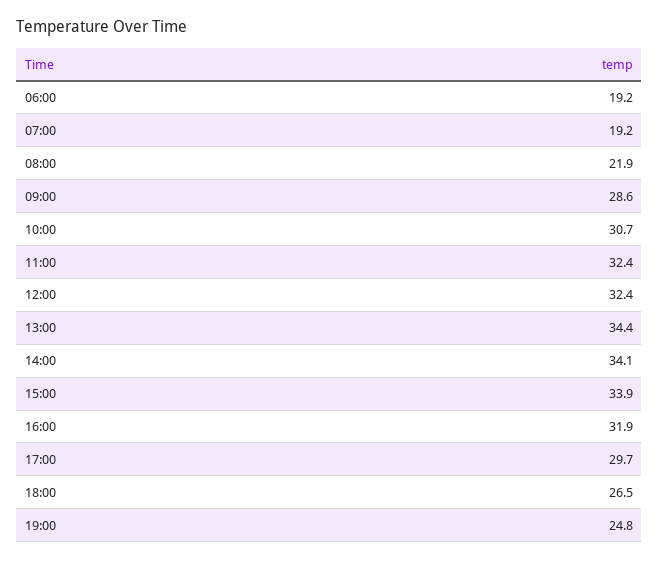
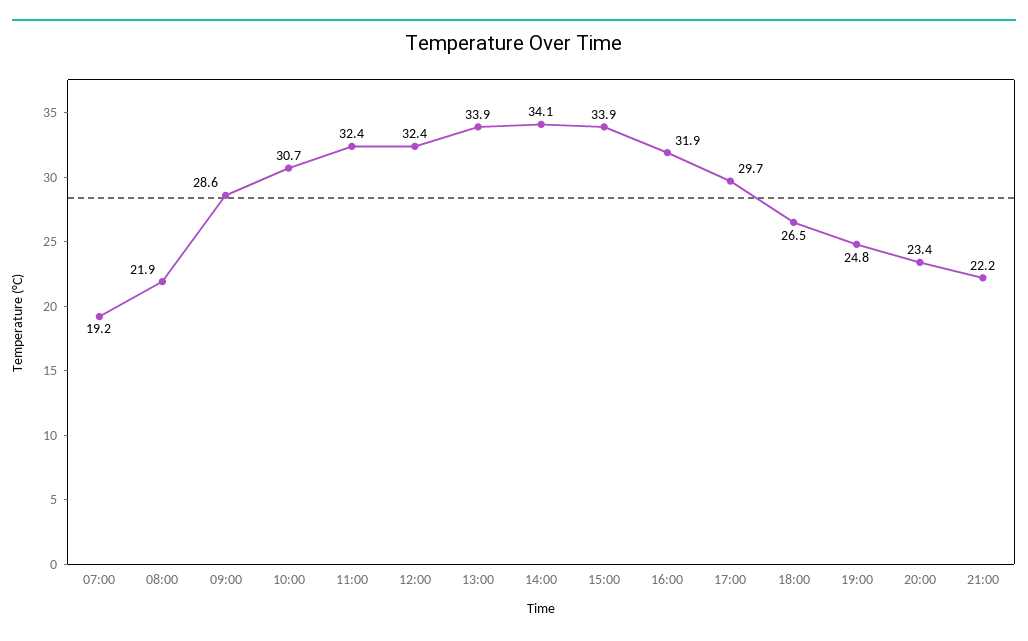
06:00: 19.2 -> none
13:00: 34.4 -> 33.9
20:00: none -> 23.4
21:00: none -> 22.2

